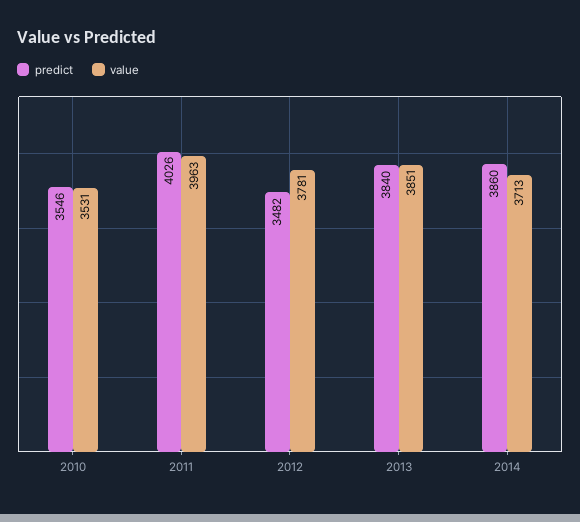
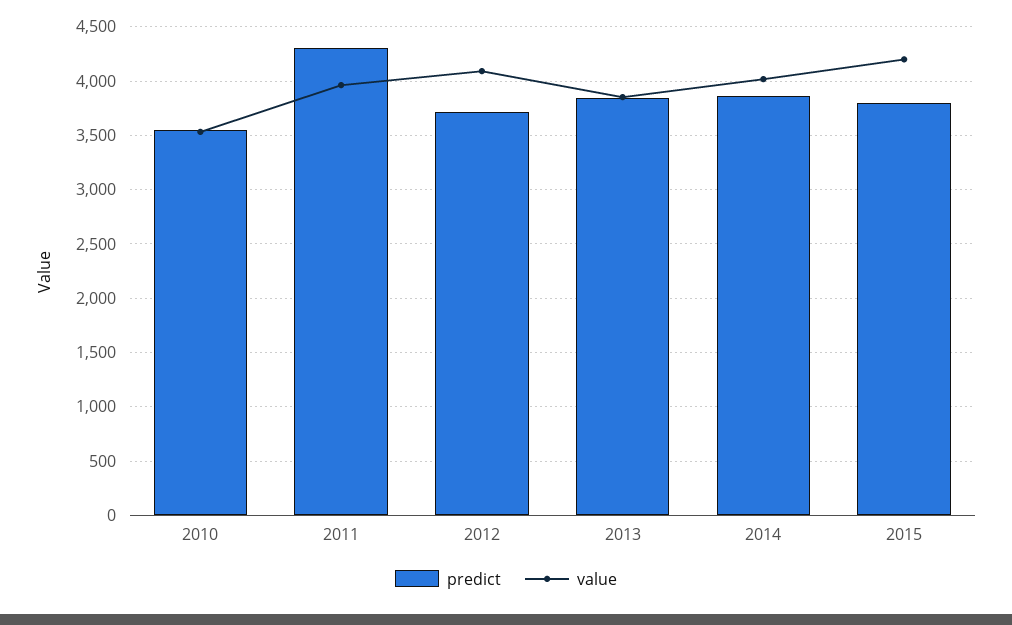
predict, 2011: 4026 -> 4300
predict, 2012: 3482 -> 3700
value, 2012: 3781 -> 4100
value, 2014: 3713 -> 4000
predict, 2015: none -> 3800
value, 2015: none -> 4200

